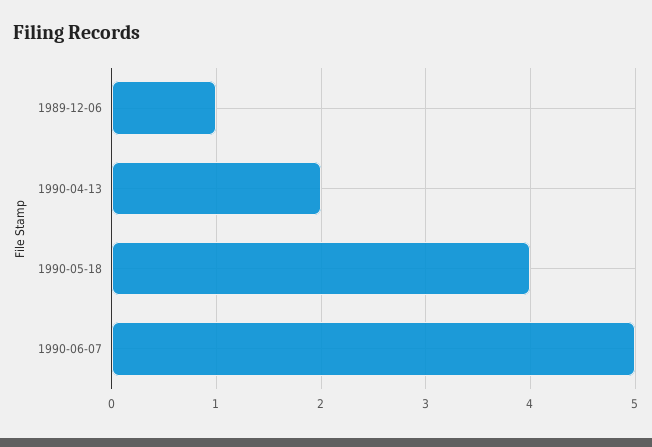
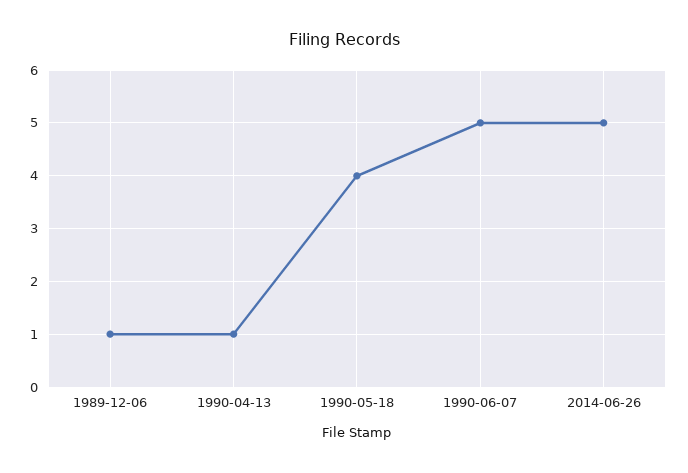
1990-04-13: 2 -> 1
2014-06-26: none -> 5

